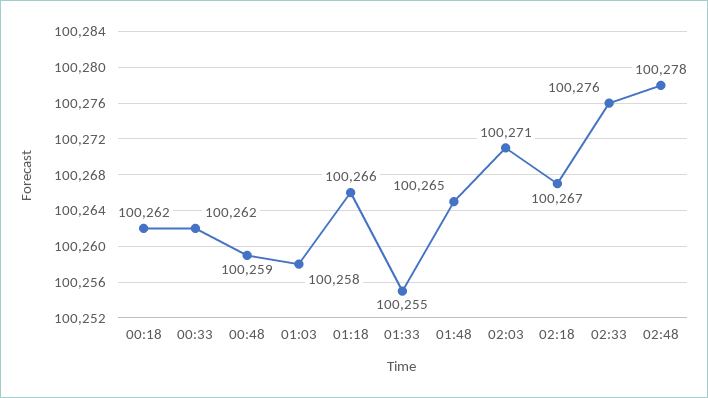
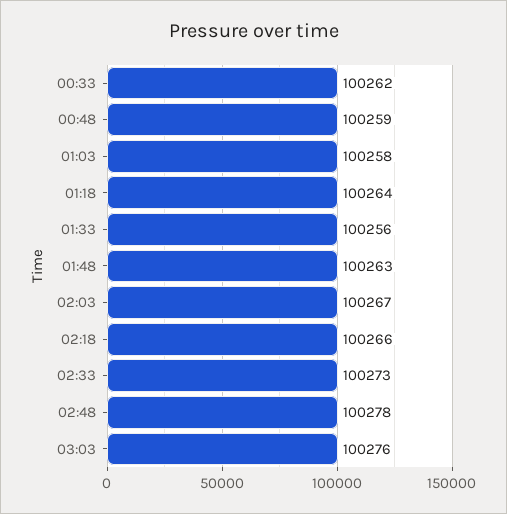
00:18: 100262 -> none
01:18: 100266 -> 100264
01:33: 100255 -> 100256
01:48: 100265 -> 100263
02:03: 100271 -> 100267
02:18: 100267 -> 100266
02:33: 100276 -> 100273
03:03: none -> 100276

